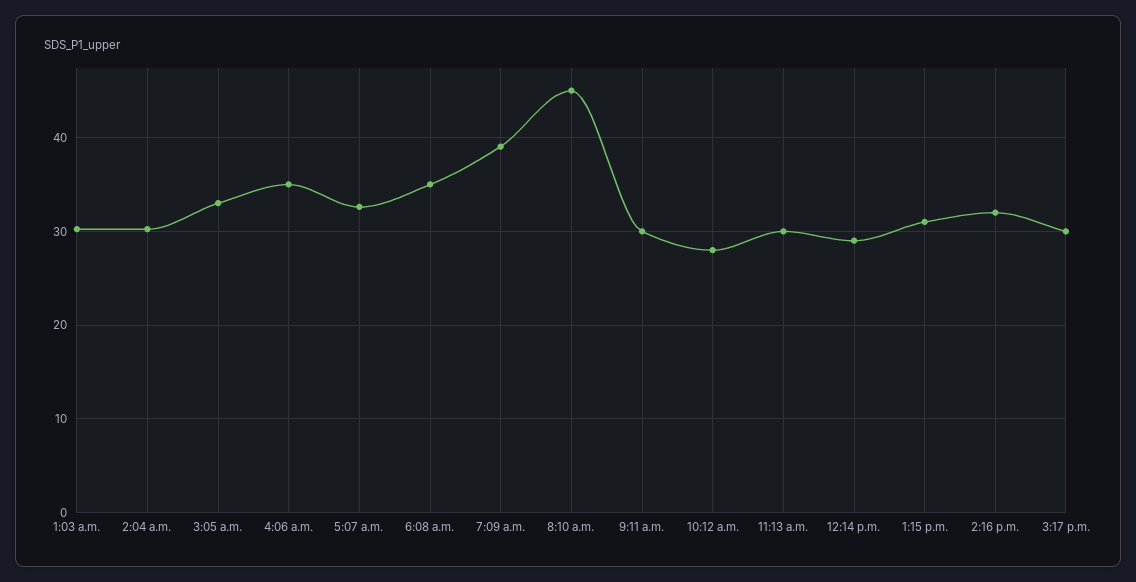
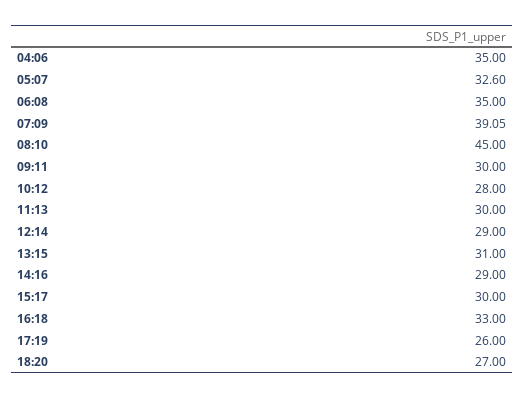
1:03 a.m.: 30 -> none
2:04 a.m.: 30 -> none
3:05 a.m.: 33 -> none
2:16 p.m.: 32 -> 29
16:18: none -> 33
17:19: none -> 26
18:20: none -> 27

